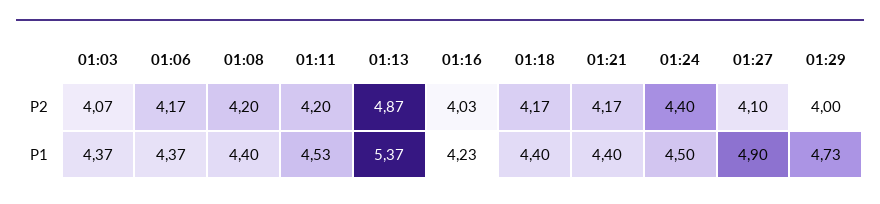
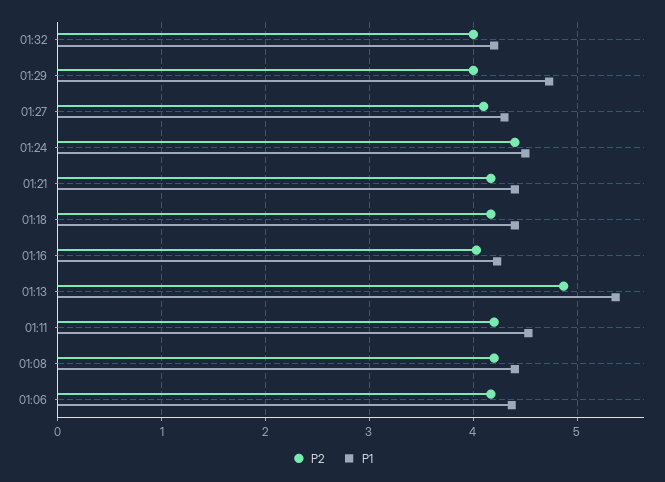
P2, 01:03: 4.07 -> none
P1, 01:03: 4.37 -> none
P1, 01:27: 4.9 -> 4.3
P2, 01:32: none -> 4
P1, 01:32: none -> 4.2

